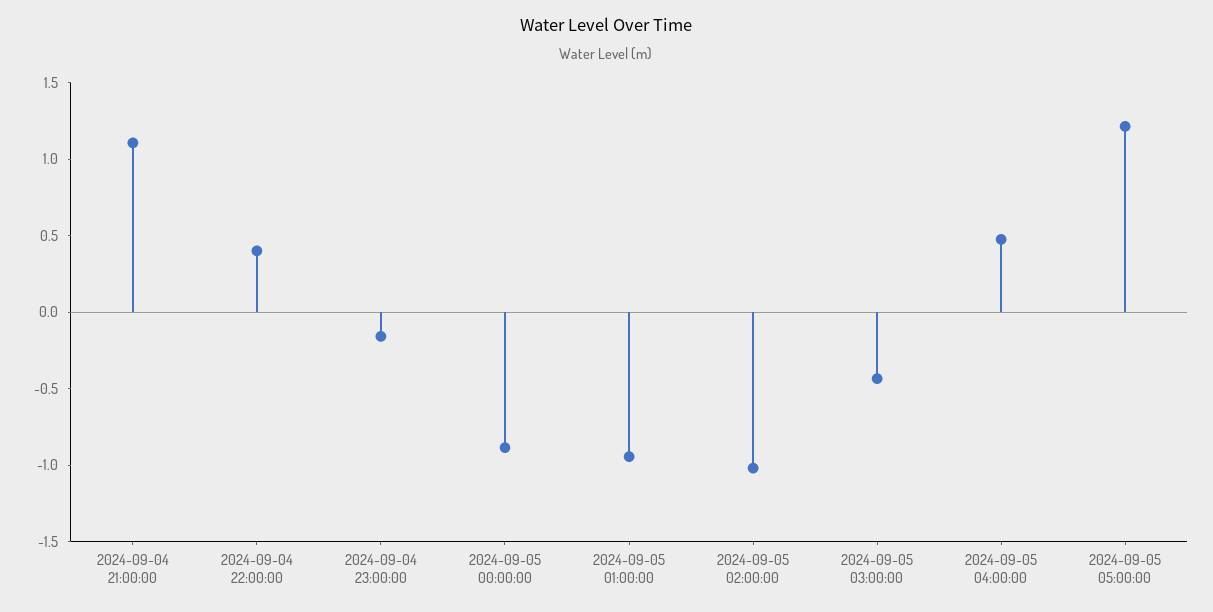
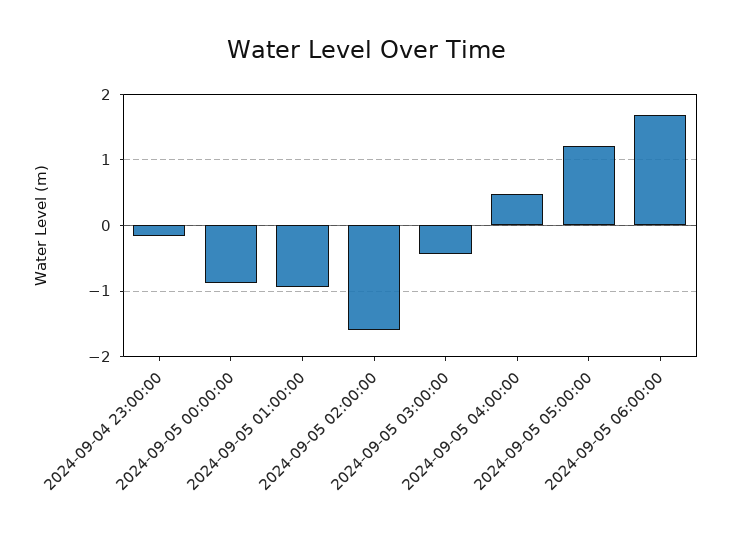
2024-09-04 21:00:00: 1.1 -> none
2024-09-04 22:00:00: 0.4 -> none
2024-09-05 02:00:00: -1 -> -1.6
2024-09-05 06:00:00: none -> 1.7

